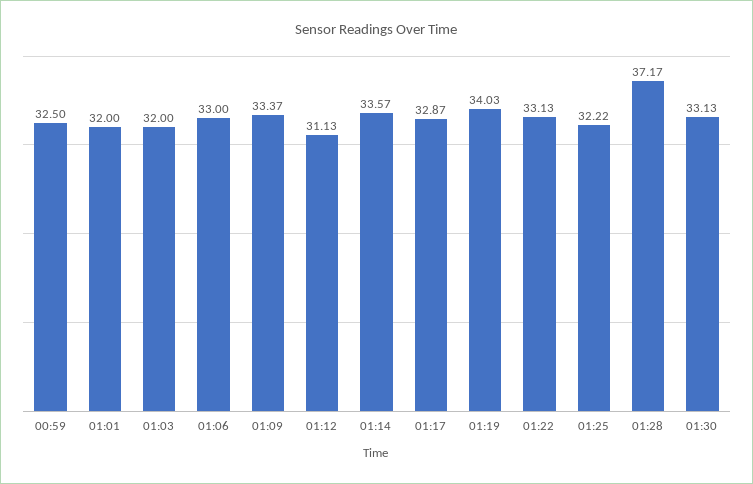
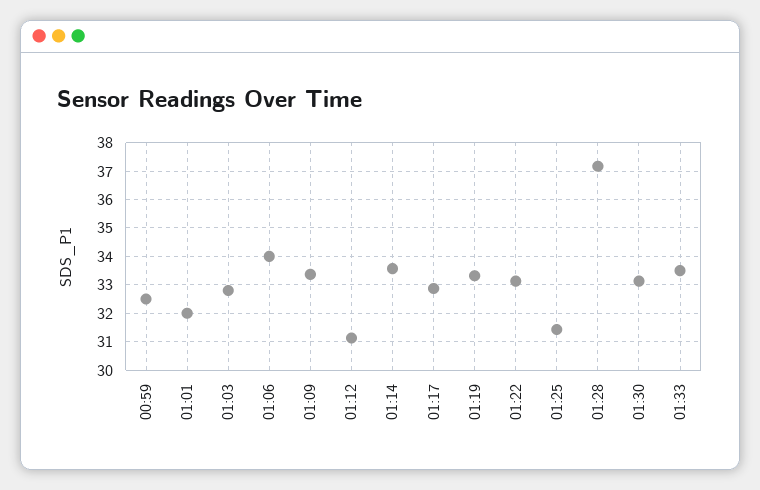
01:03: 32 -> 32.75
01:06: 33 -> 34
01:19: 34.03 -> 33.25
01:25: 32.22 -> 31.5
01:33: none -> 33.5

